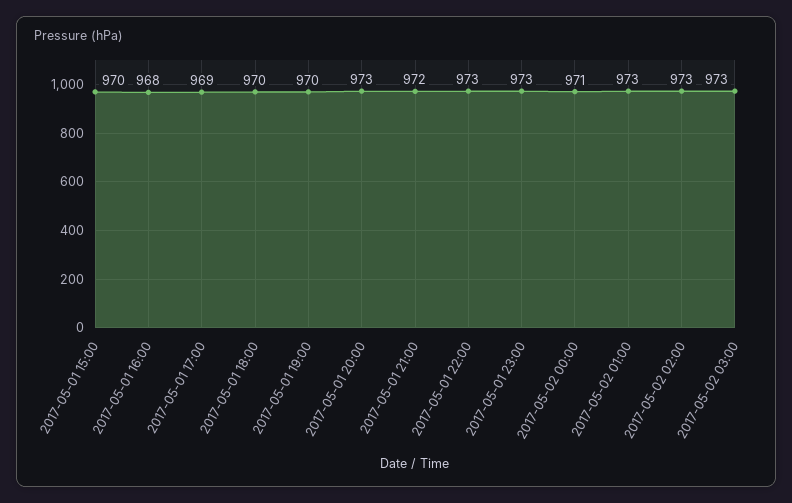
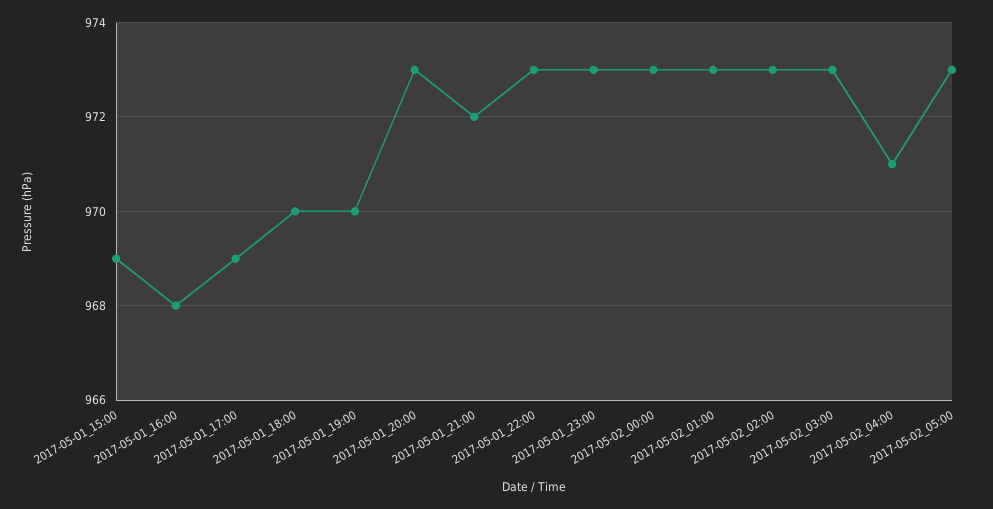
2017-05-01 15:00: 970 -> 969
2017-05-02 00:00: 971 -> 973
2017-05-02_04:00: none -> 971
2017-05-02_05:00: none -> 973

